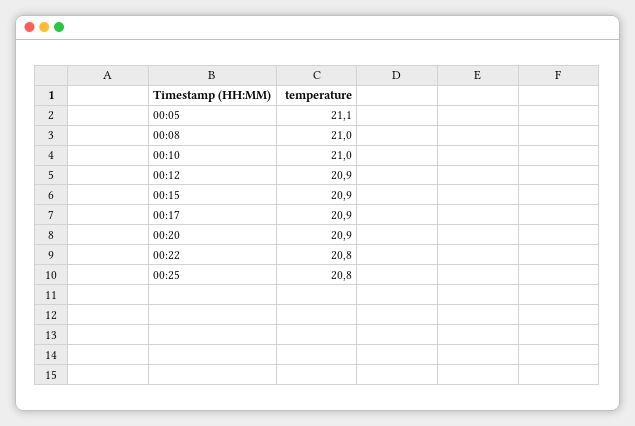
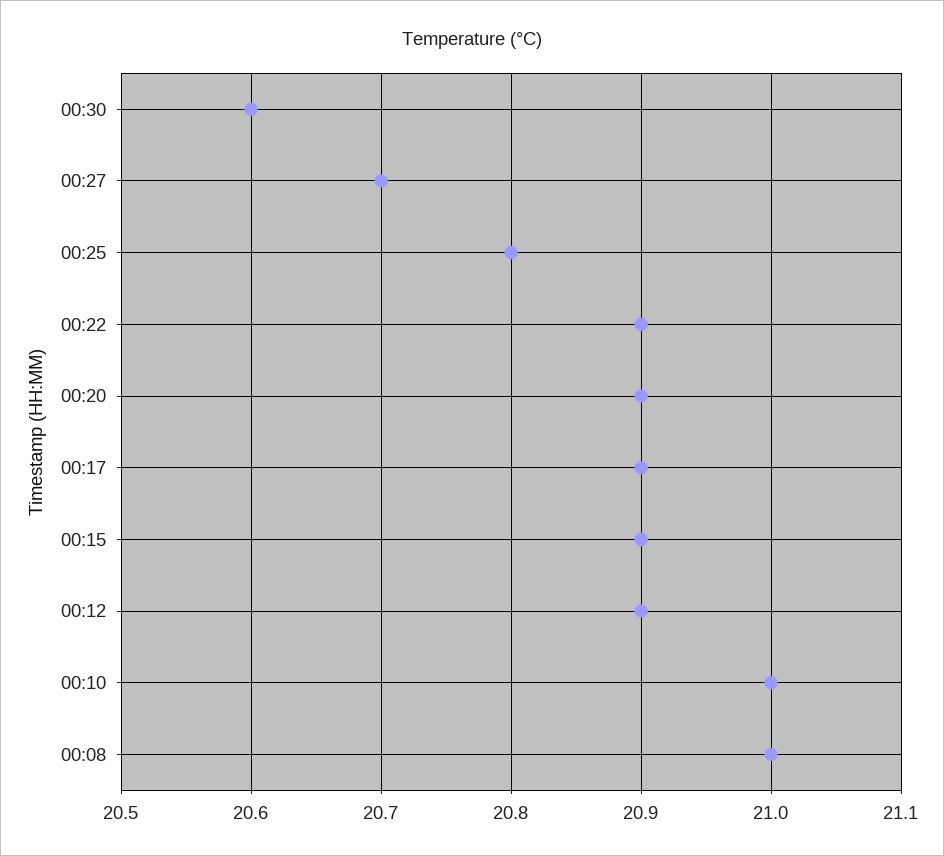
00:05: 21.1 -> none
00:22: 20.8 -> 20.9
00:30: none -> 20.6
00:27: none -> 20.7

